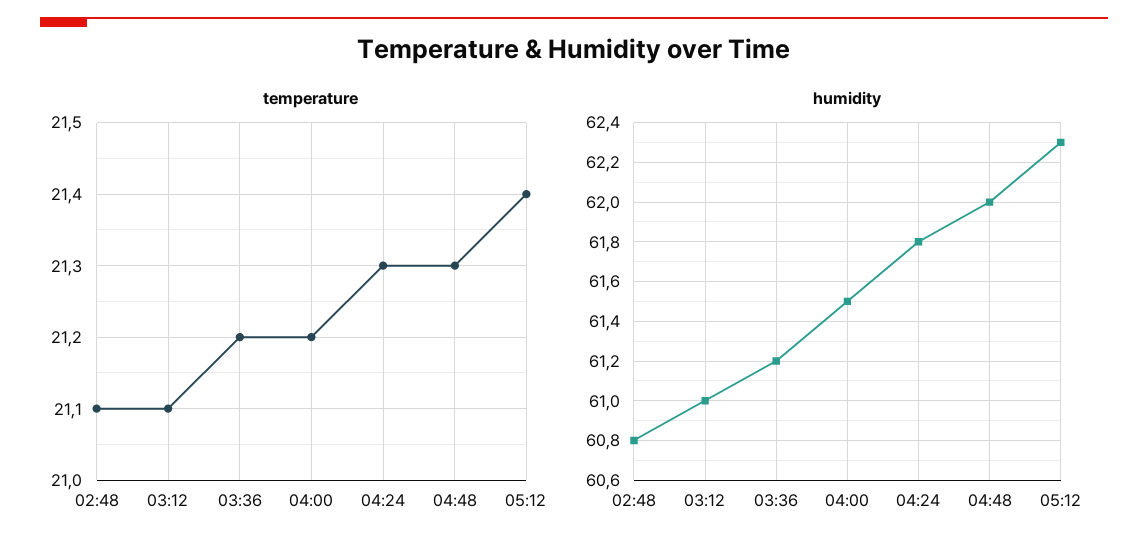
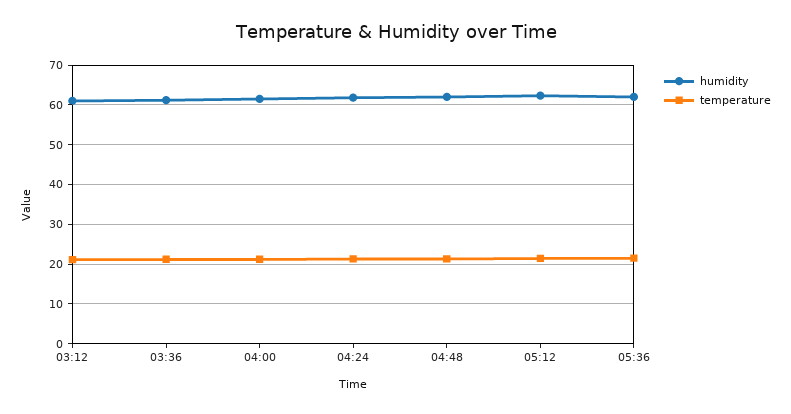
temperature, 02:48: 21.1 -> none
humidity, 02:48: 60.8 -> none
humidity, 05:36: none -> 62
temperature, 05:36: none -> 22

